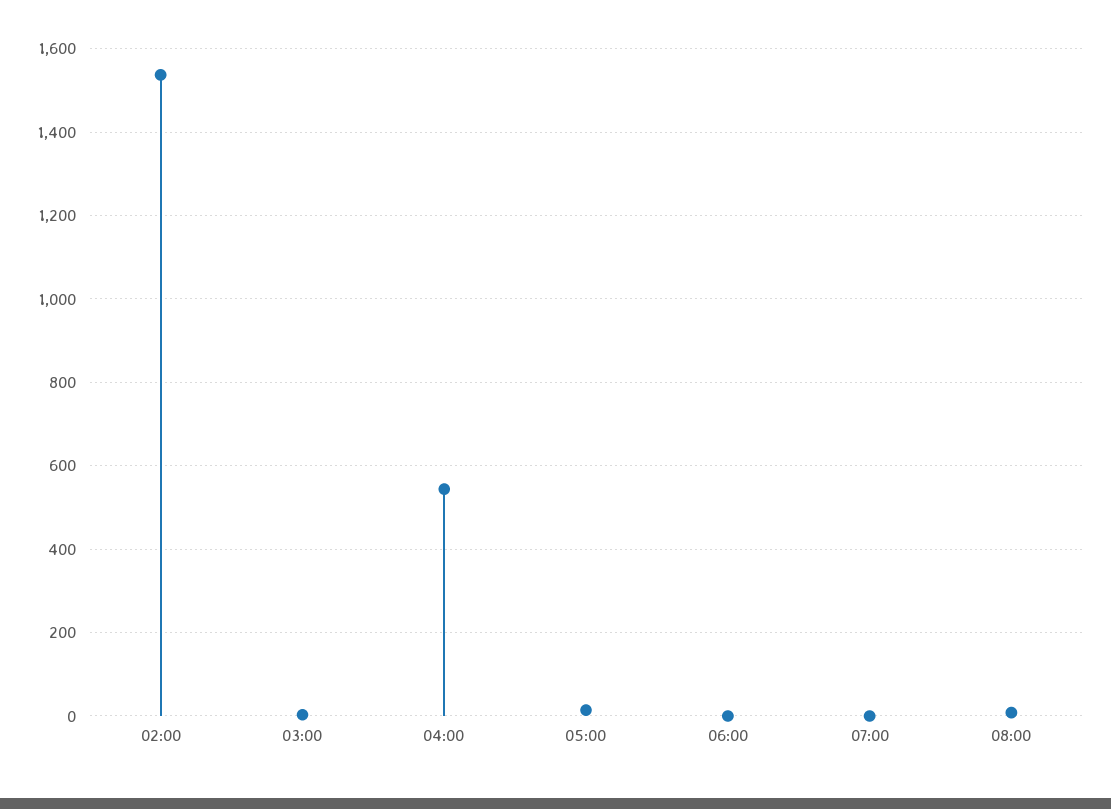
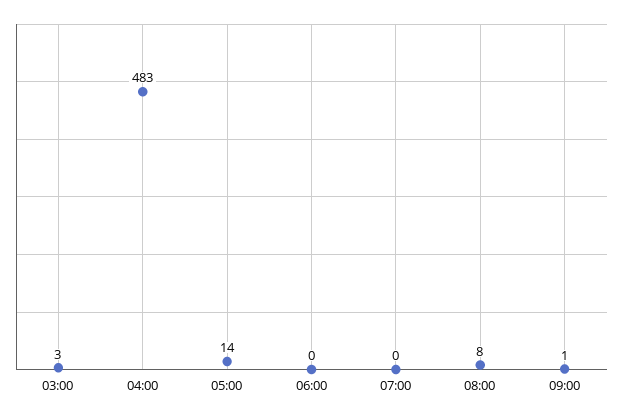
02:00: 1540 -> none
04:00: 540 -> 483
09:00: none -> 1

